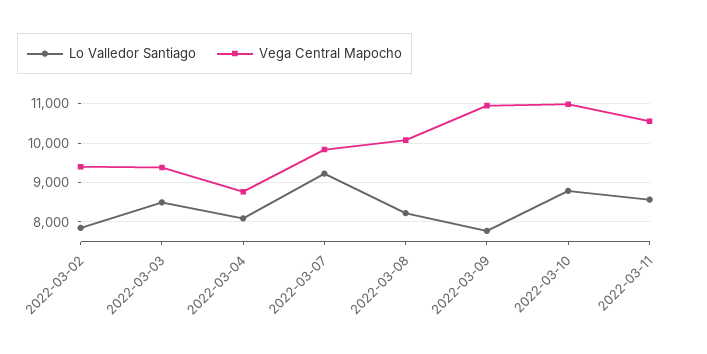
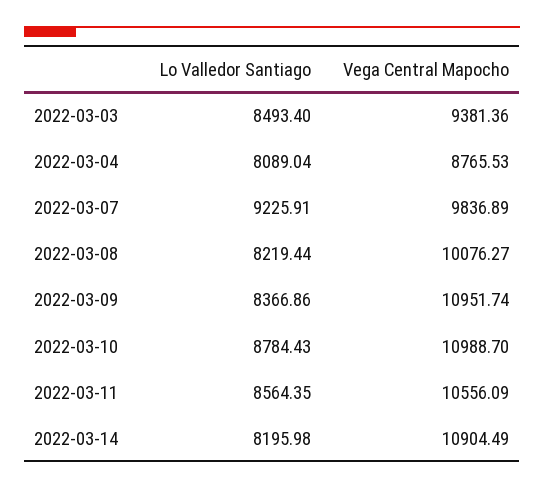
Lo Valledor Santiago, 2022-03-02: 7800 -> none
Vega Central Mapocho, 2022-03-02: 9400 -> none
Lo Valledor Santiago, 2022-03-09: 7800 -> 8366.86
Lo Valledor Santiago, 2022-03-14: none -> 8195.98
Vega Central Mapocho, 2022-03-14: none -> 10904.49

